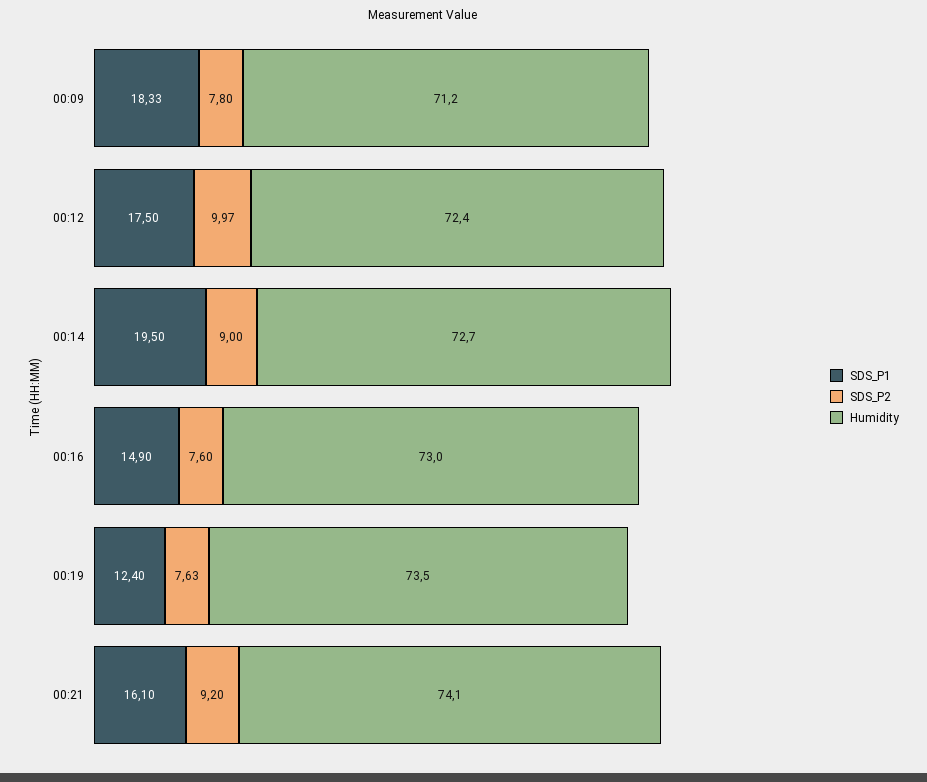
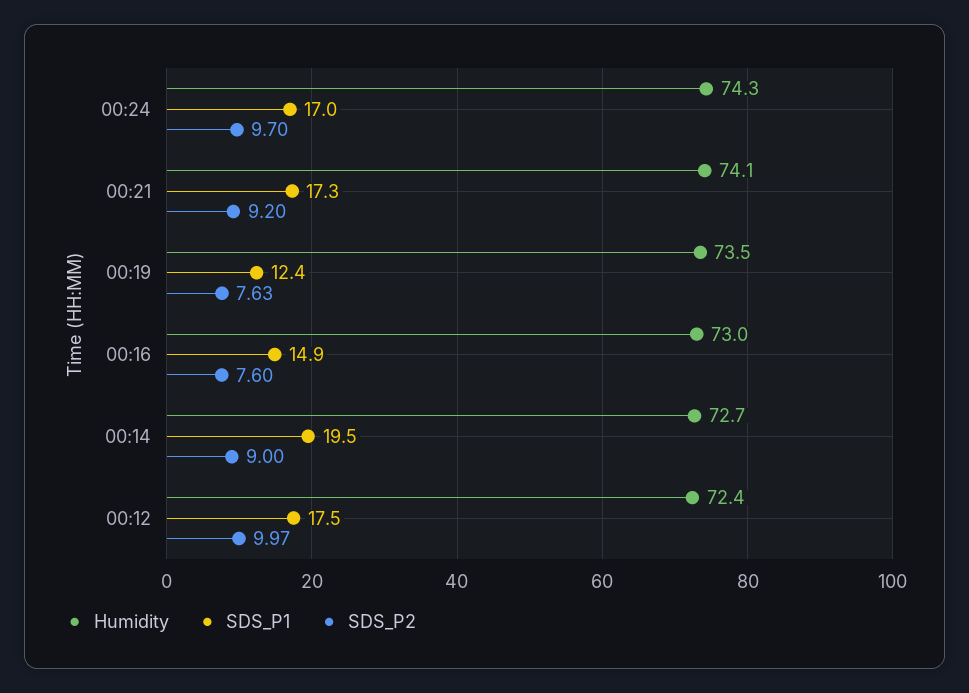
SDS_P1, 00:09: 18.33 -> none
SDS_P2, 00:09: 7.8 -> none
Humidity, 00:09: 71.2 -> none
SDS_P1, 00:21: 16.1 -> 17.3
Humidity, 00:24: none -> 74.3
SDS_P1, 00:24: none -> 17
SDS_P2, 00:24: none -> 9.7

